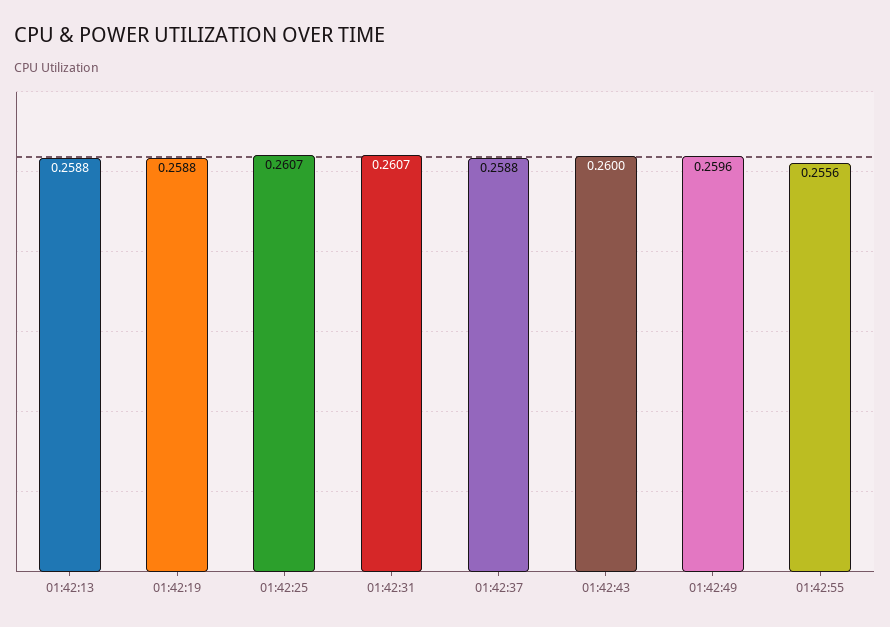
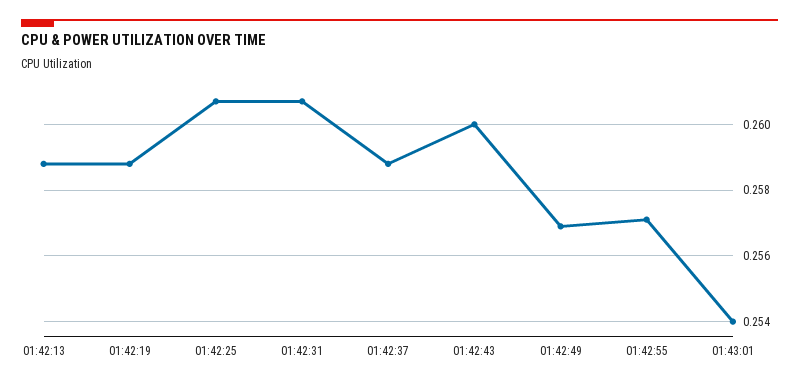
01:42:49: 0.2596 -> 0.257
01:42:55: 0.2556 -> 0.257
01:43:01: none -> 0.254

